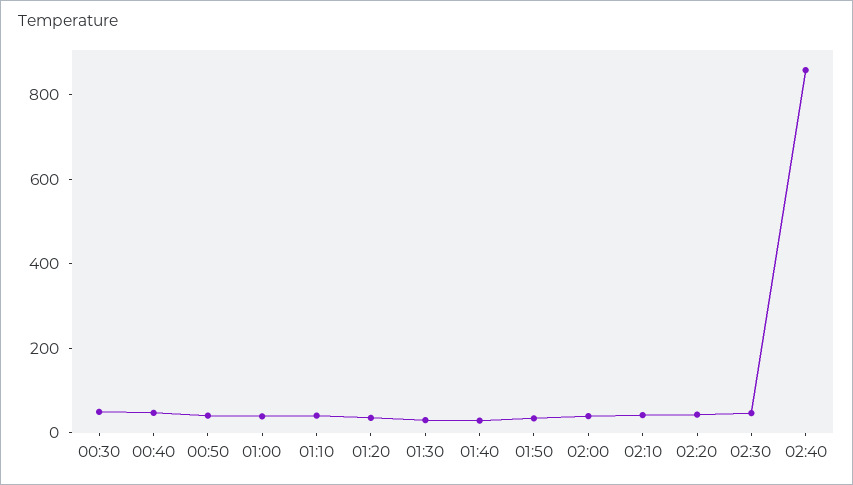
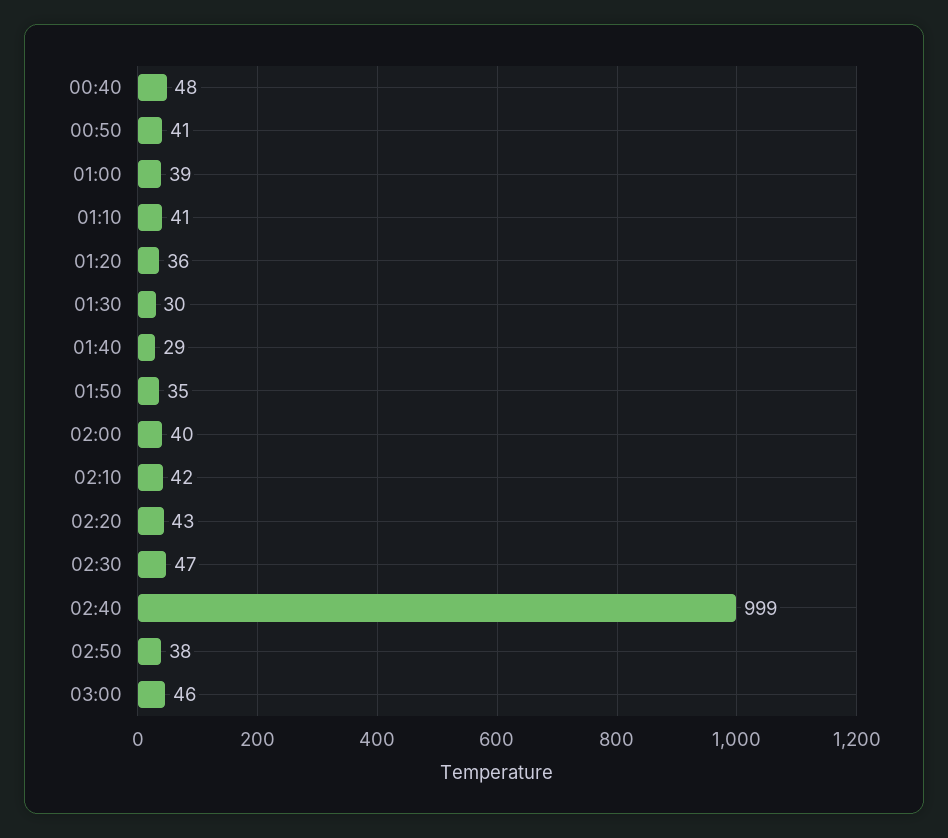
00:30: 50 -> none
02:40: 850 -> 999
02:50: none -> 38
03:00: none -> 46

